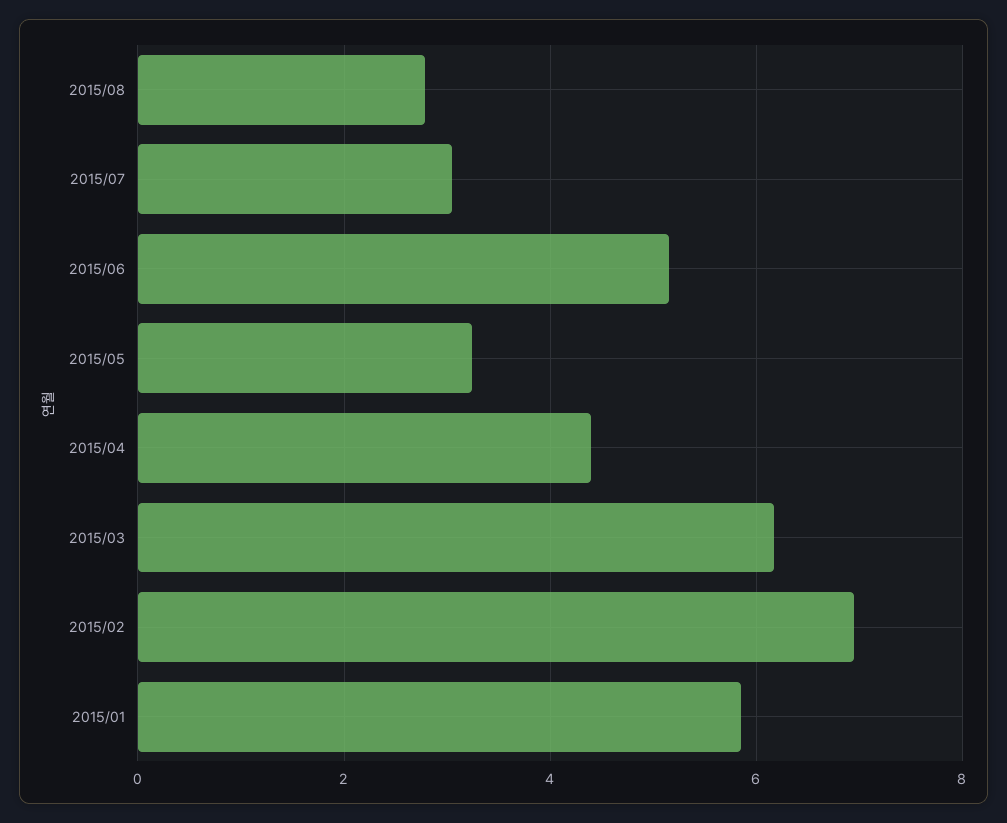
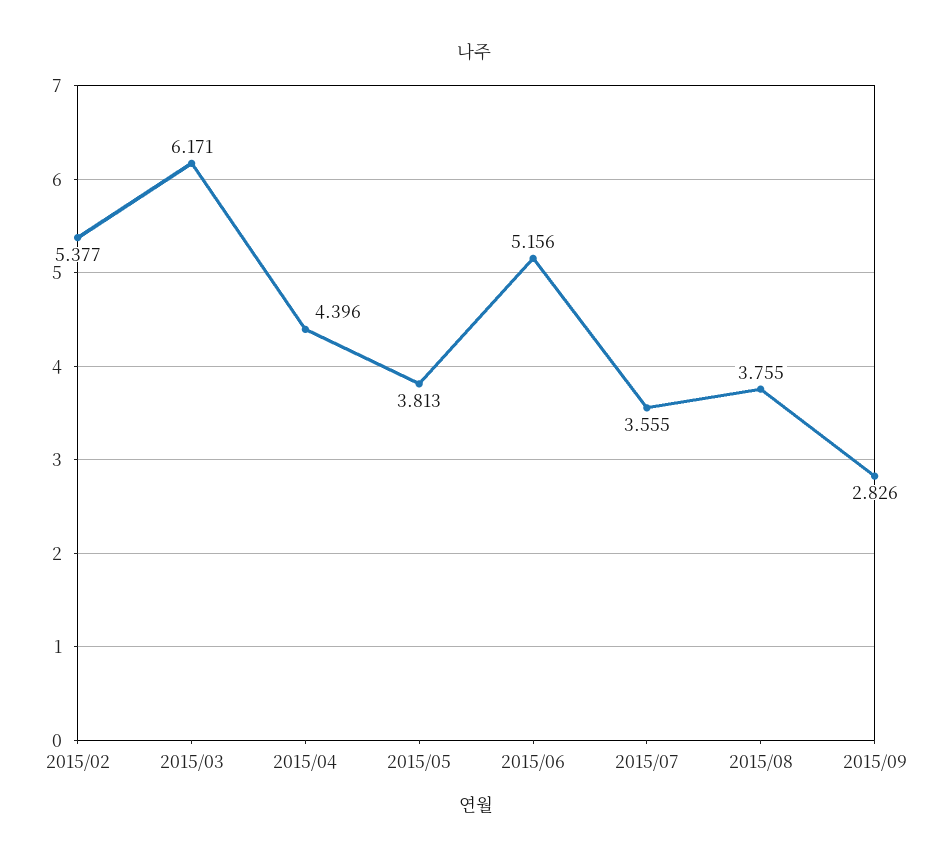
2015/08: 2.8 -> 3.755
2015/07: 3 -> 3.555
2015/05: 3.2 -> 3.813
2015/02: 7 -> 5.377
2015/01: 5.8 -> none
2015/09: none -> 2.826

